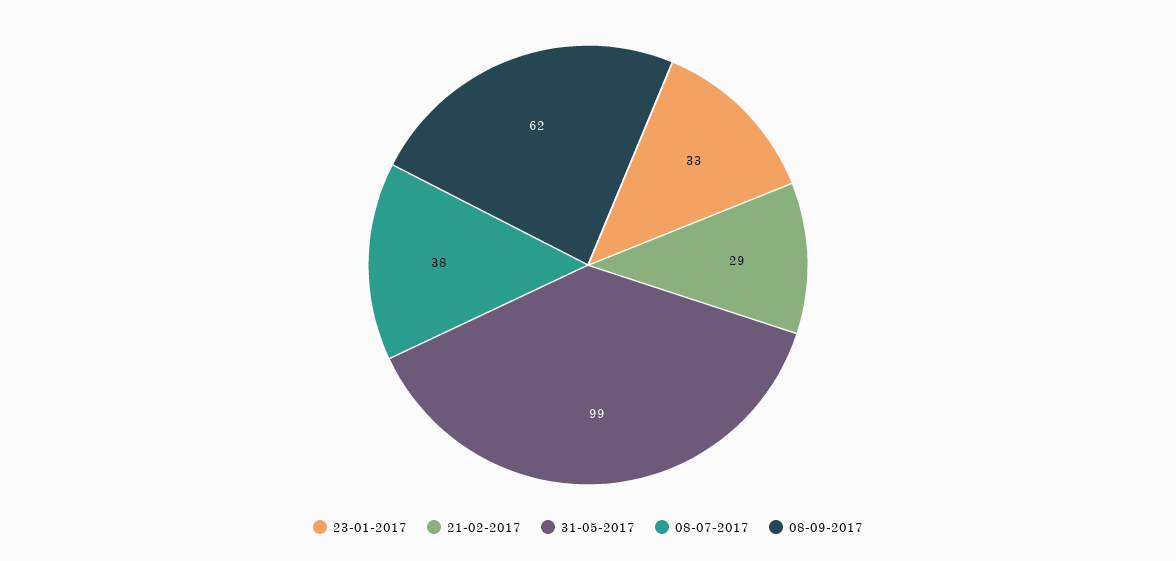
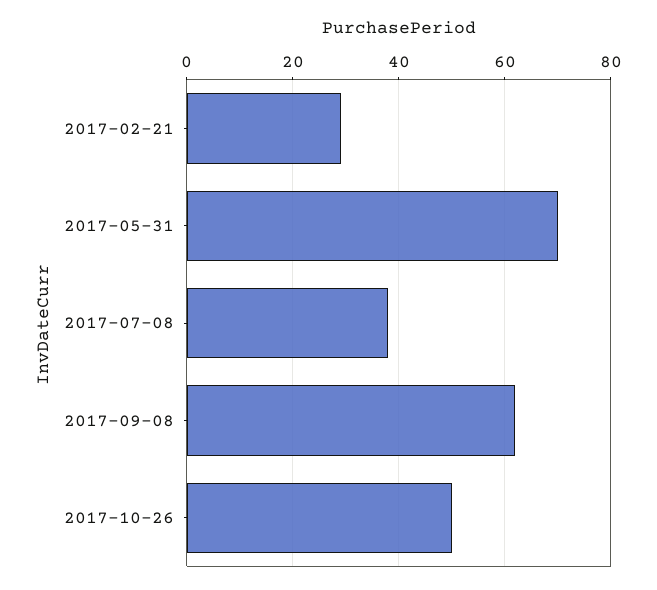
23-01-2017: 33 -> none
31-05-2017: 99 -> 70
2017-10-26: none -> 50

